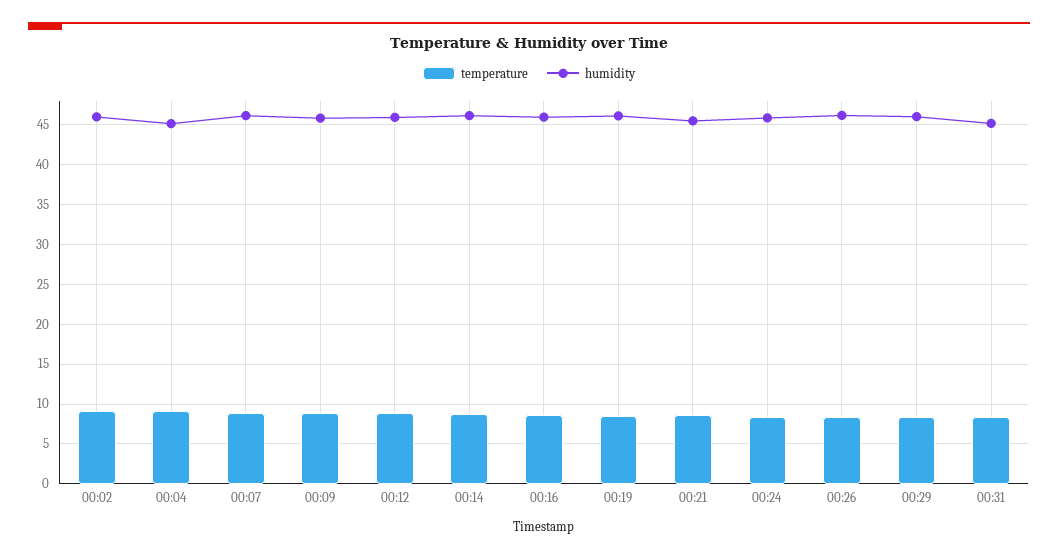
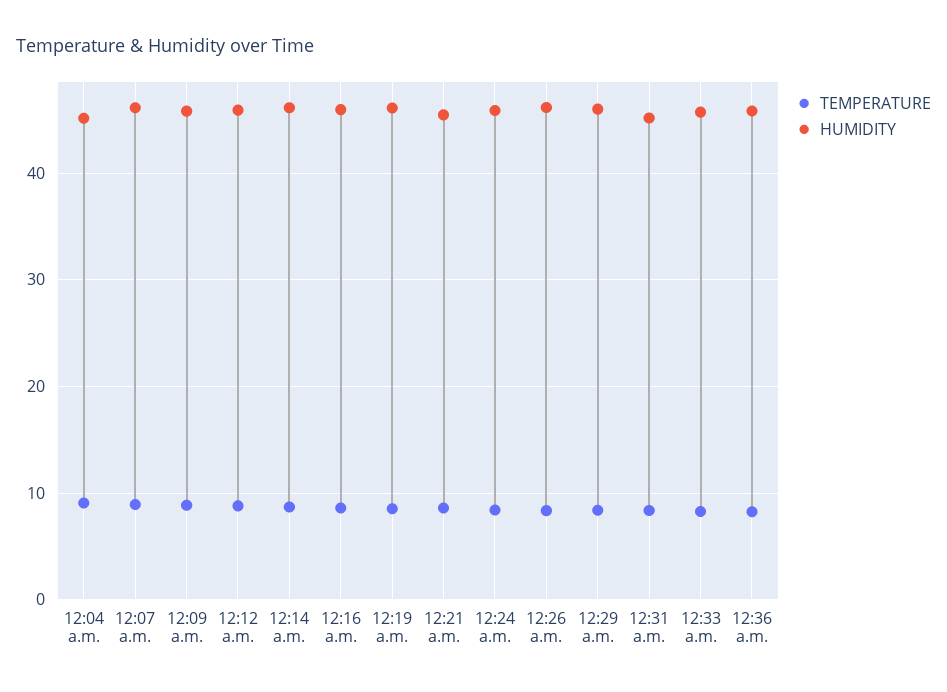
temperature, 00:02: 9 -> none
humidity, 00:02: 46 -> none
temperature, 12:33 a.m.: none -> 8
humidity, 12:33 a.m.: none -> 46
temperature, 12:36 a.m.: none -> 8
humidity, 12:36 a.m.: none -> 46

